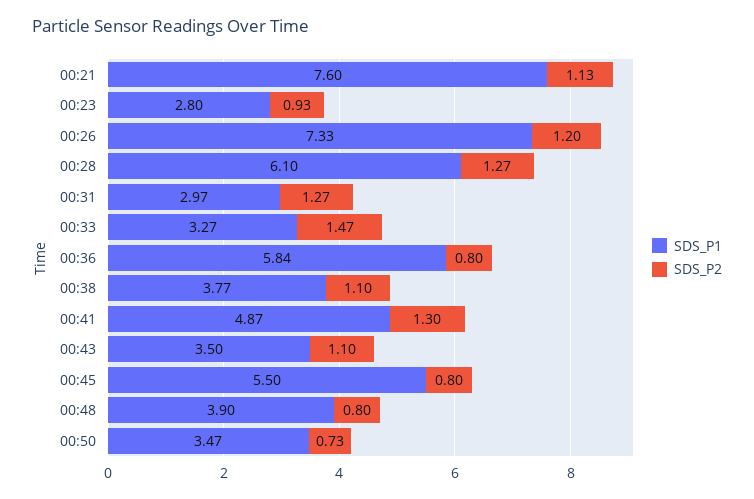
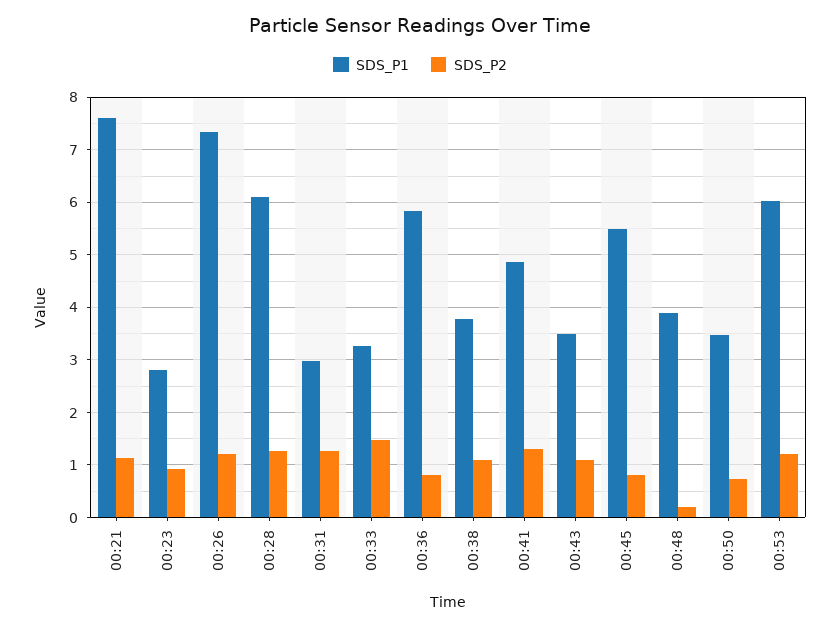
SDS_P2, 00:48: 0.8 -> 0.2
SDS_P1, 00:53: none -> 6
SDS_P2, 00:53: none -> 1.2

